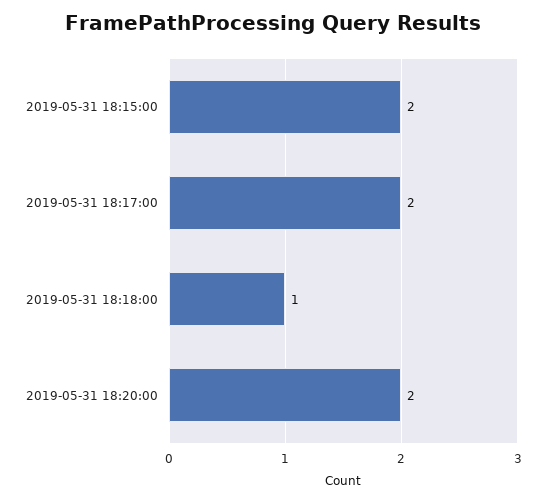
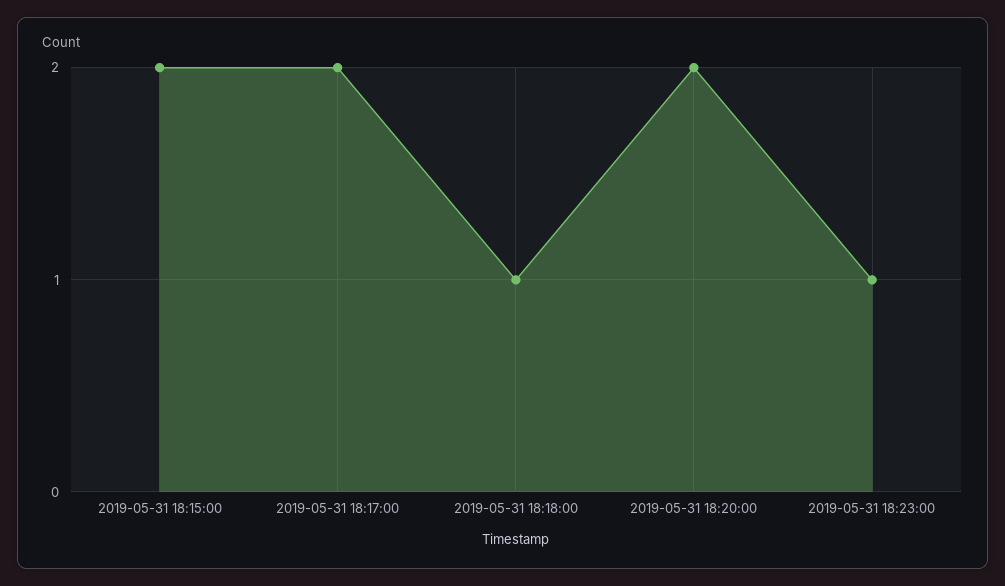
2019-05-31 18:23:00: none -> 1

